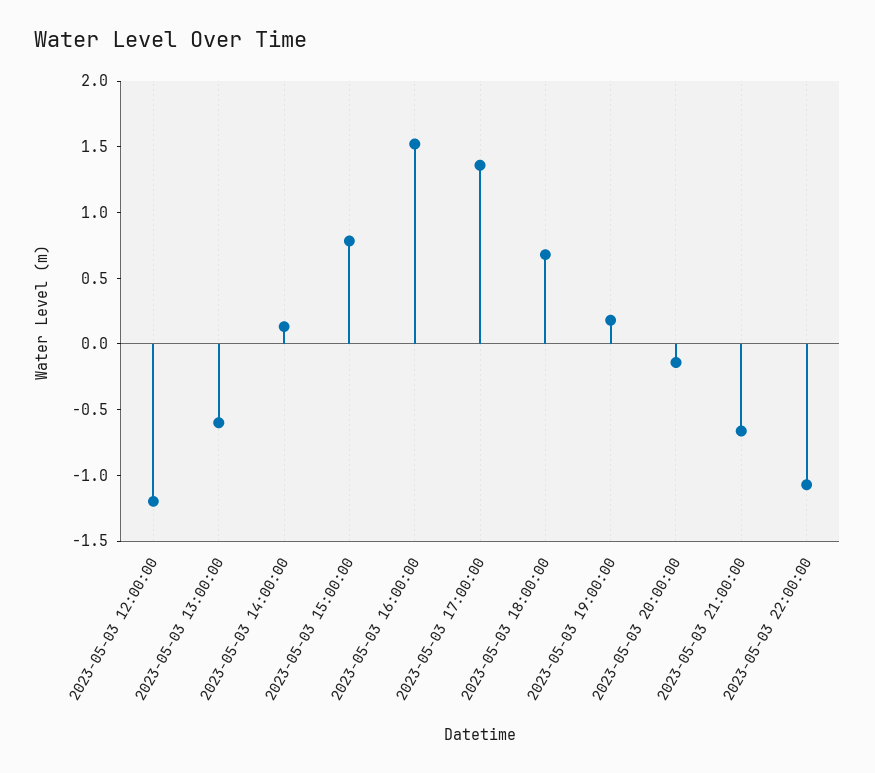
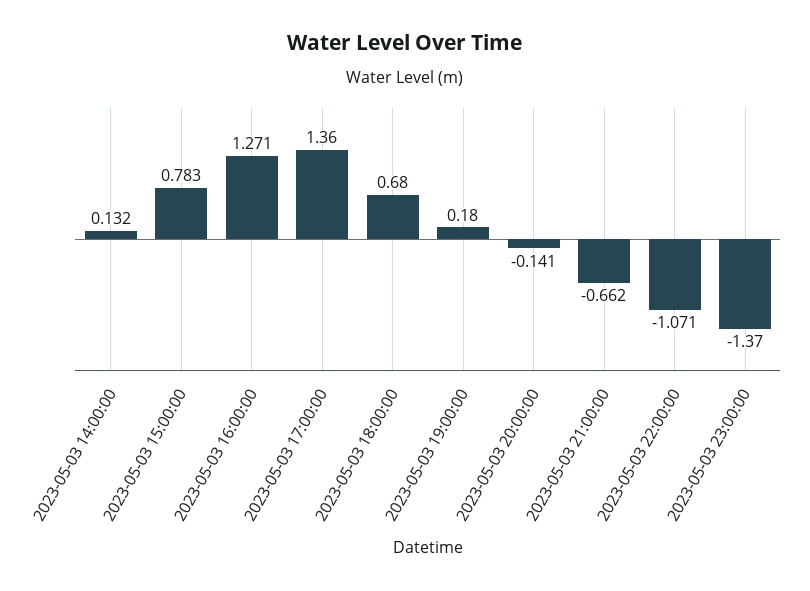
2023-05-03 12:00:00: -1.2 -> none
2023-05-03 13:00:00: -0.6 -> none
2023-05-03 16:00:00: 1.5 -> 1.271
2023-05-03 23:00:00: none -> -1.37

